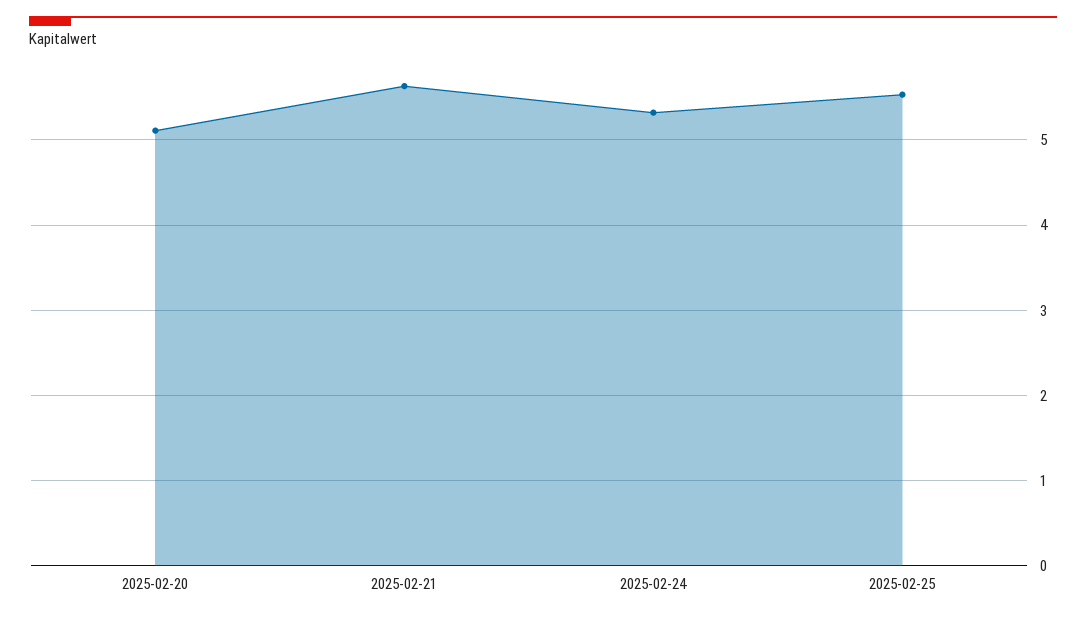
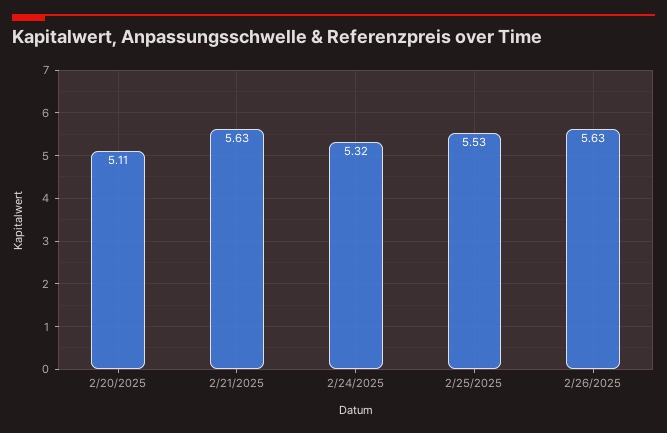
2/26/2025: none -> 5.63

